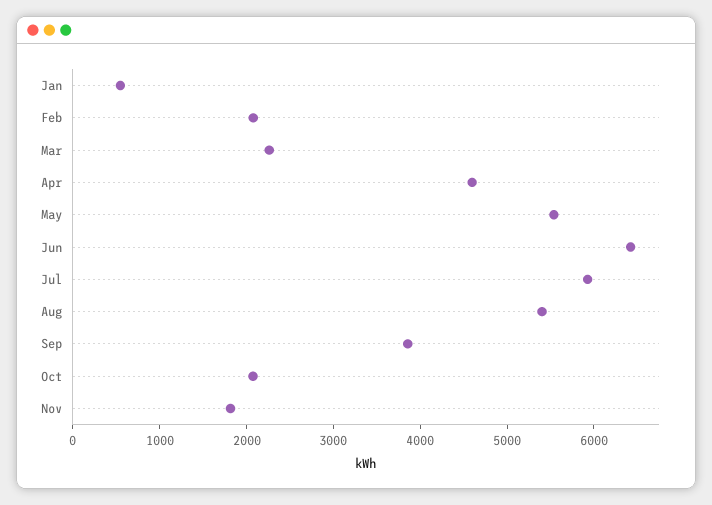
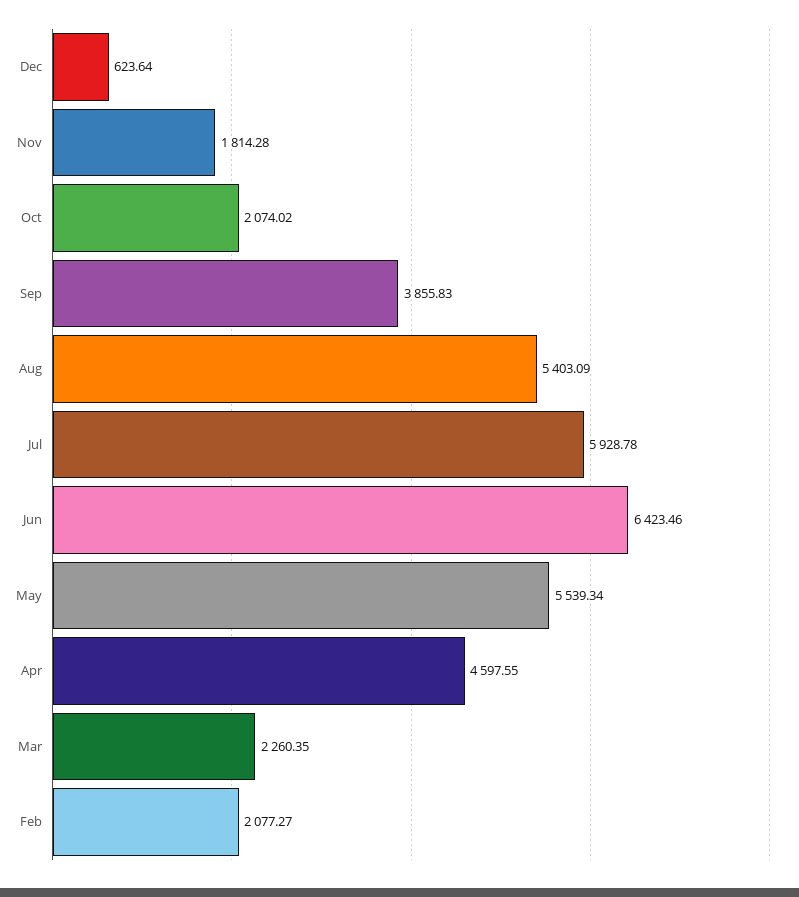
Jan: 600 -> none
Dec: none -> 623.64

